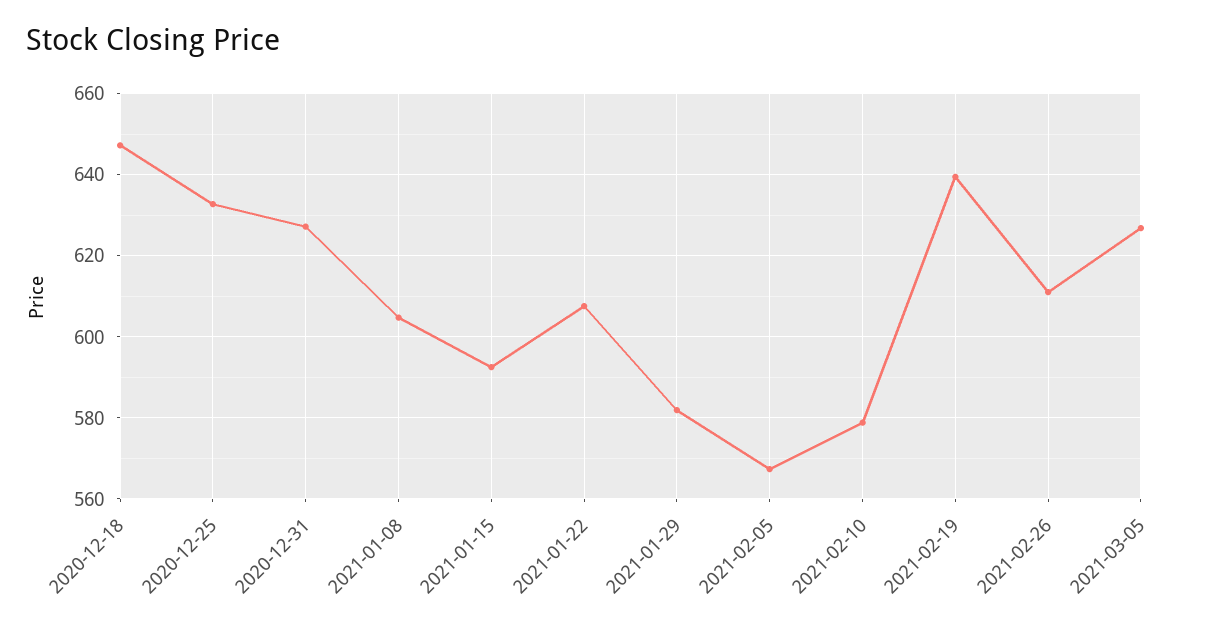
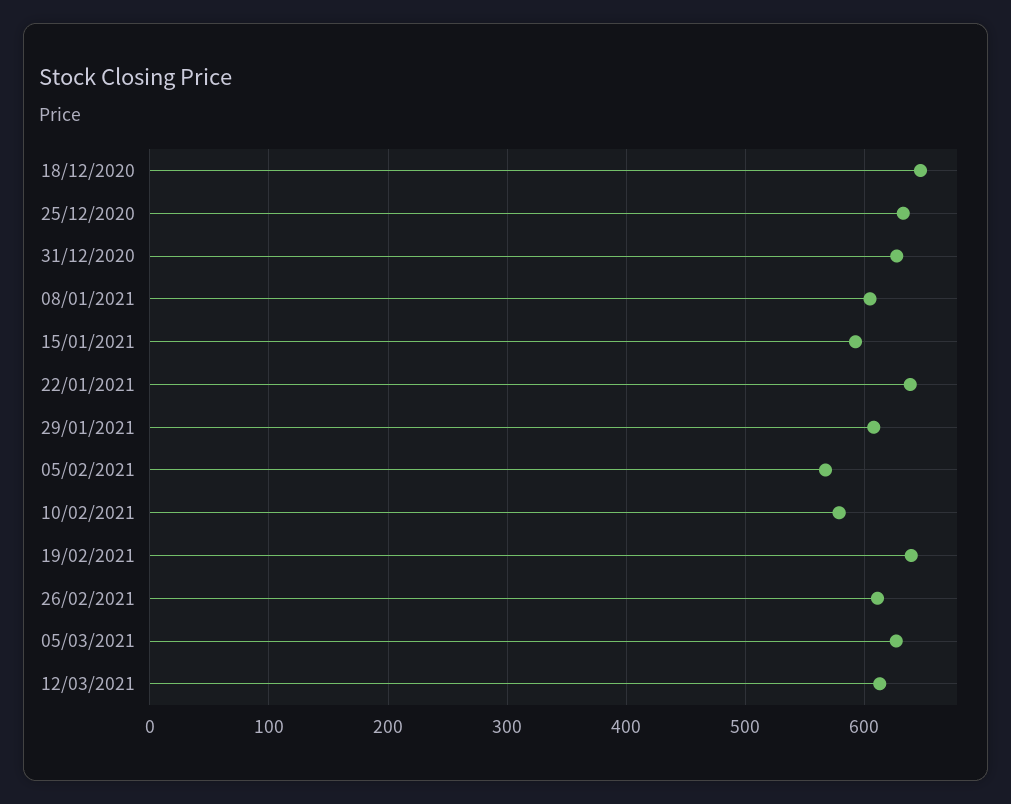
2021-01-22: 608 -> 640
2021-01-29: 582 -> 610
12/03/2021: none -> 610

